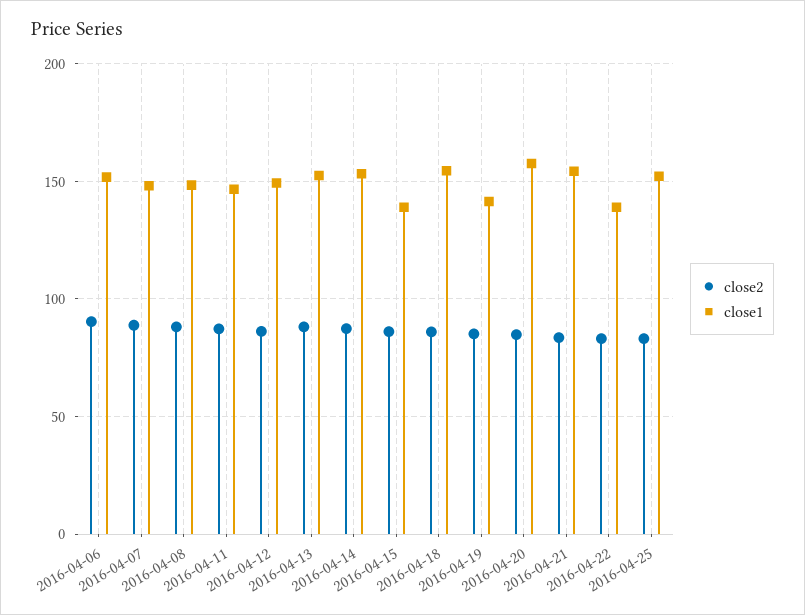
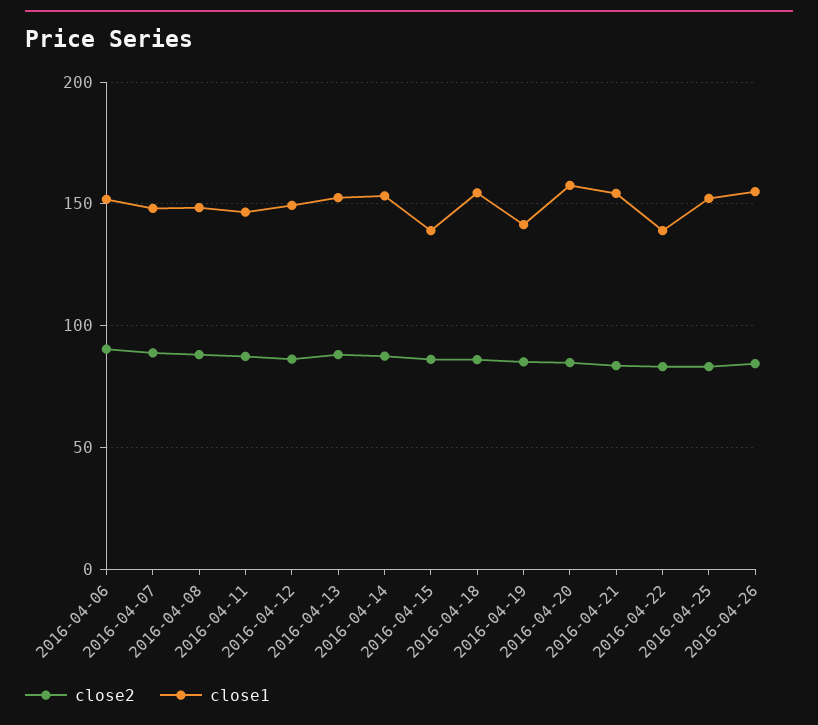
close2, 2016-04-26: none -> 85
close1, 2016-04-26: none -> 155

